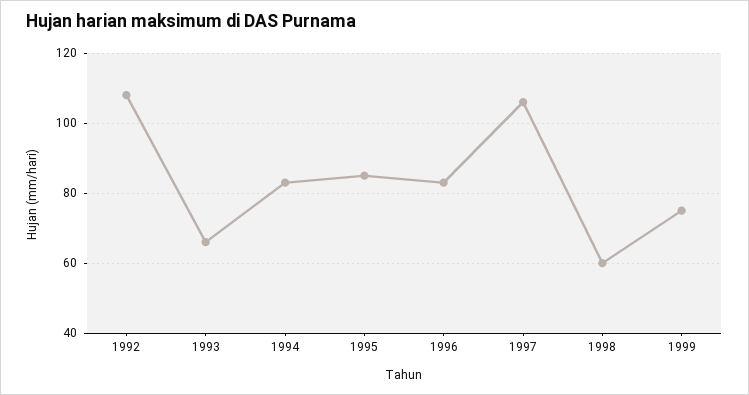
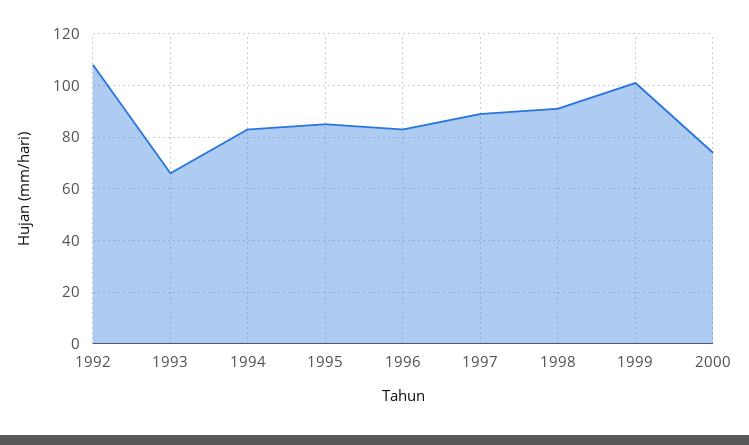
1997: 105 -> 90
1998: 60 -> 90
1999: 75 -> 100
2000: none -> 75

